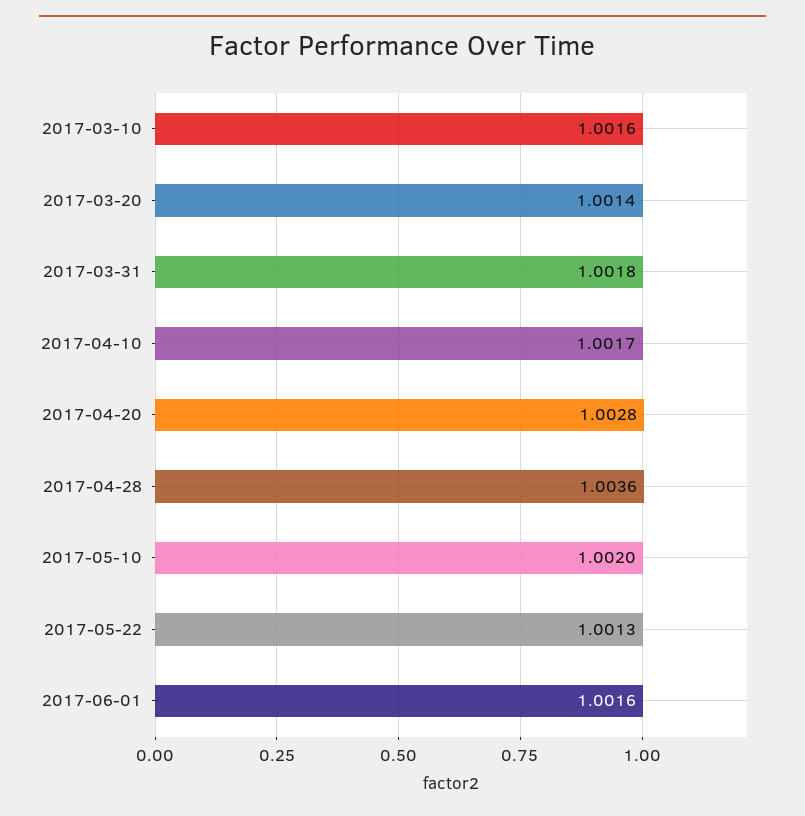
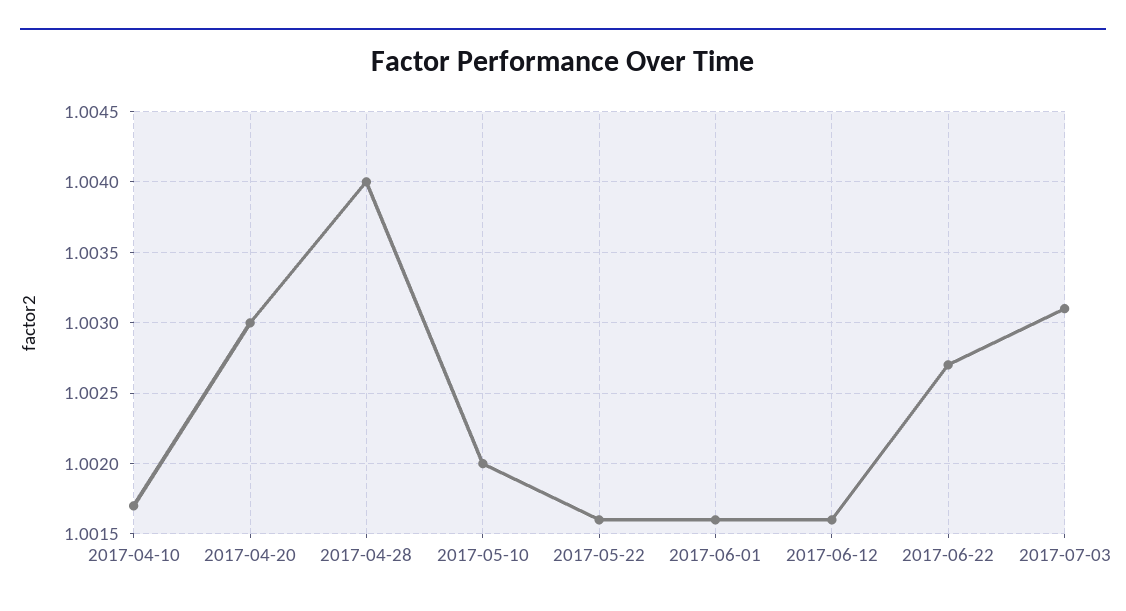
2017-03-10: 1.0016 -> none
2017-03-20: 1.0014 -> none
2017-03-31: 1.0018 -> none
2017-04-20: 1.0028 -> 1.003
2017-04-28: 1.0036 -> 1.004
2017-05-22: 1.0013 -> 1.0016
2017-06-12: none -> 1.0016
2017-06-22: none -> 1.0027
2017-07-03: none -> 1.0031

